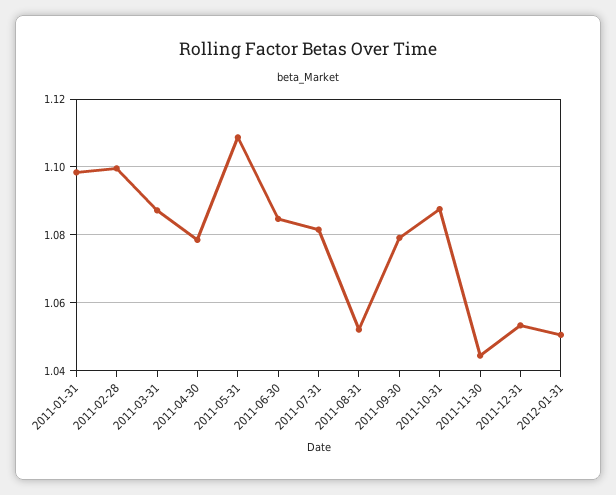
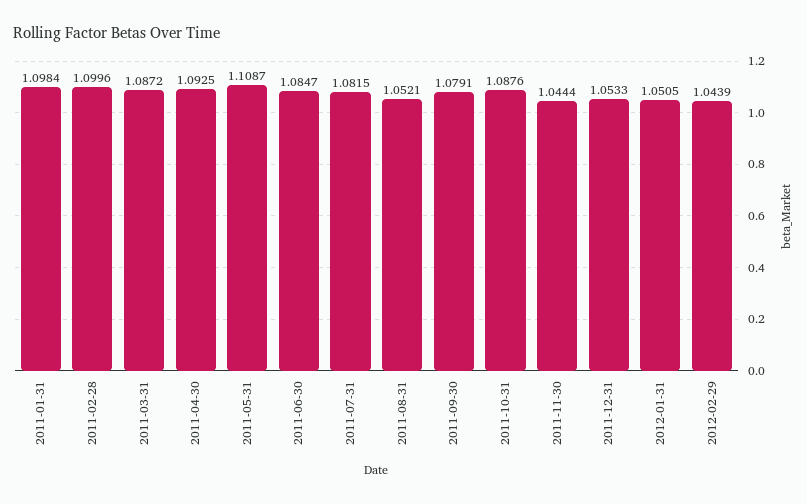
2011-04-30: 1.078 -> 1.0925
2012-02-29: none -> 1.0439

